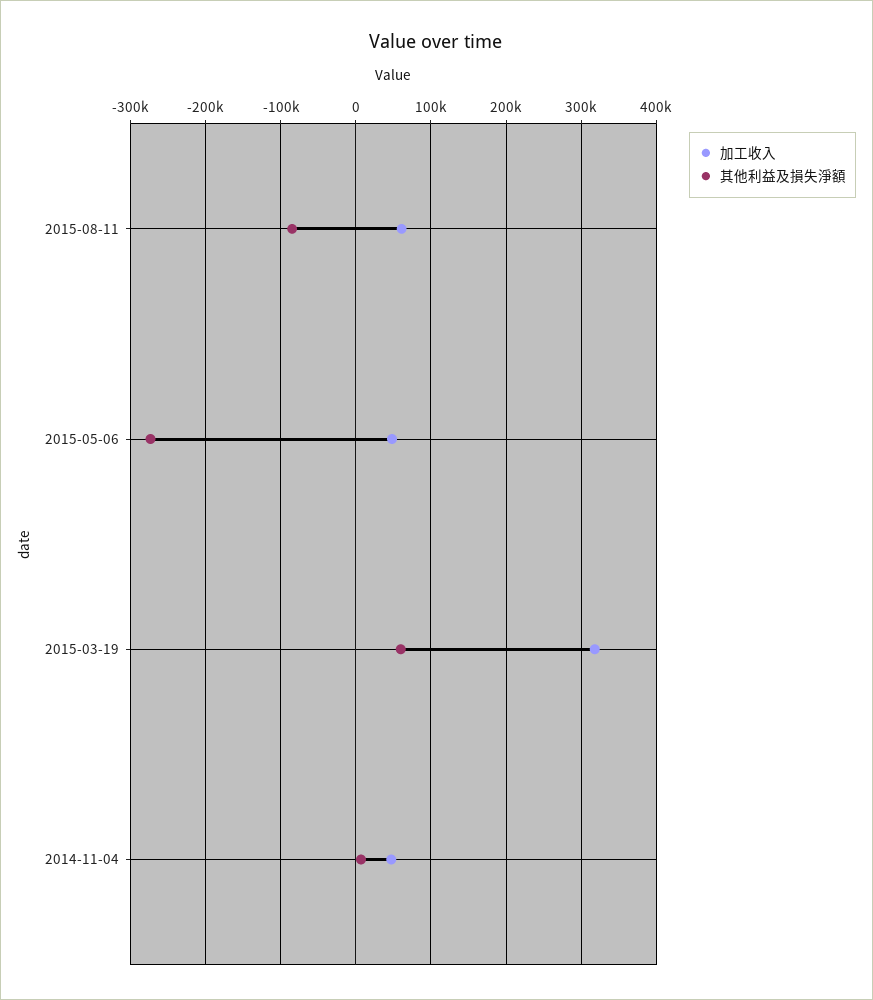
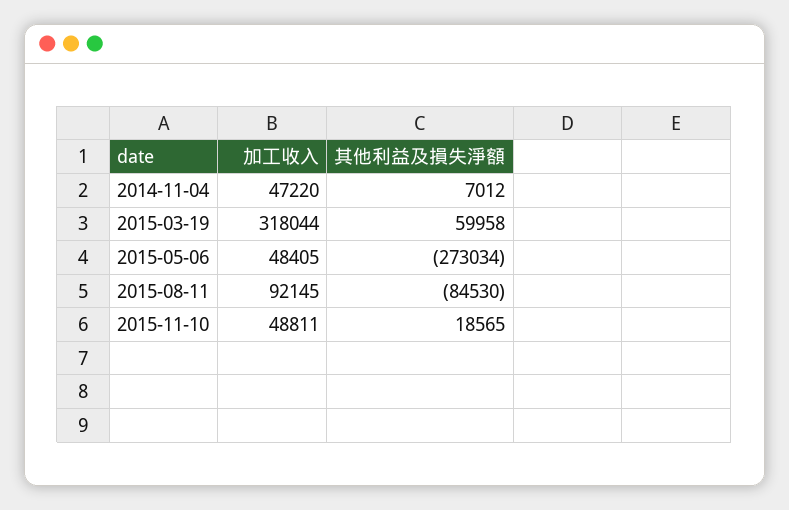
加工收入, 2015-08-11: 60000 -> 92145
加工收入, 2015-11-10: none -> 48811
其他利益及損失淨額, 2015-11-10: none -> 18565

